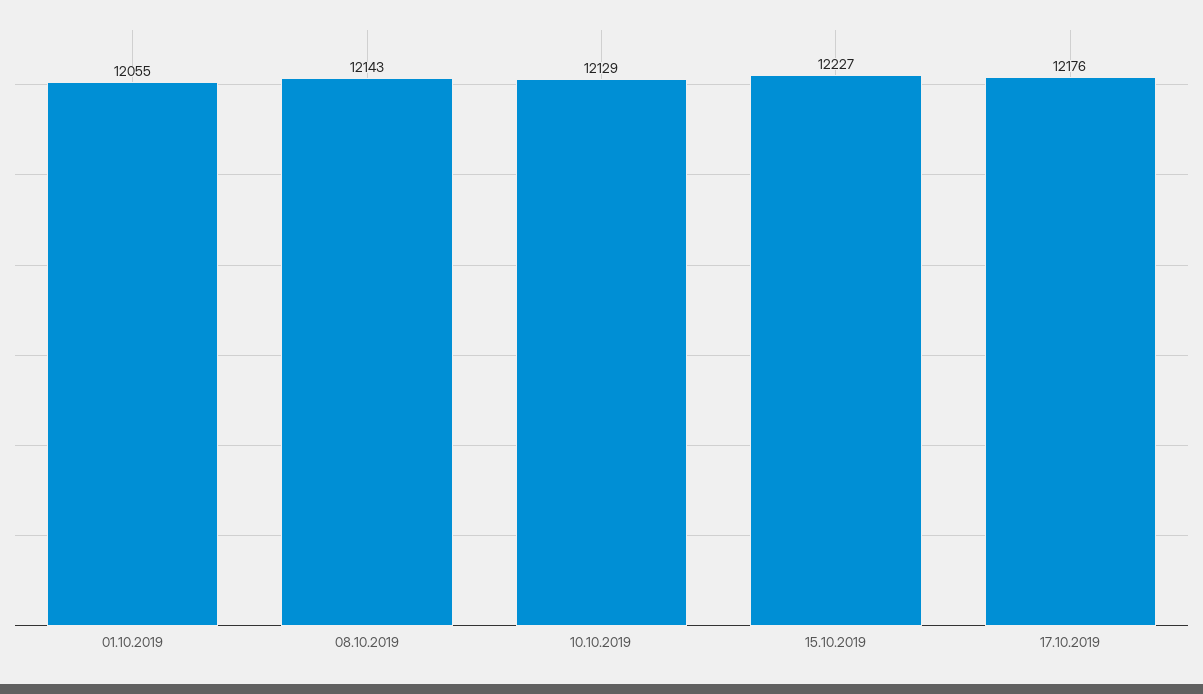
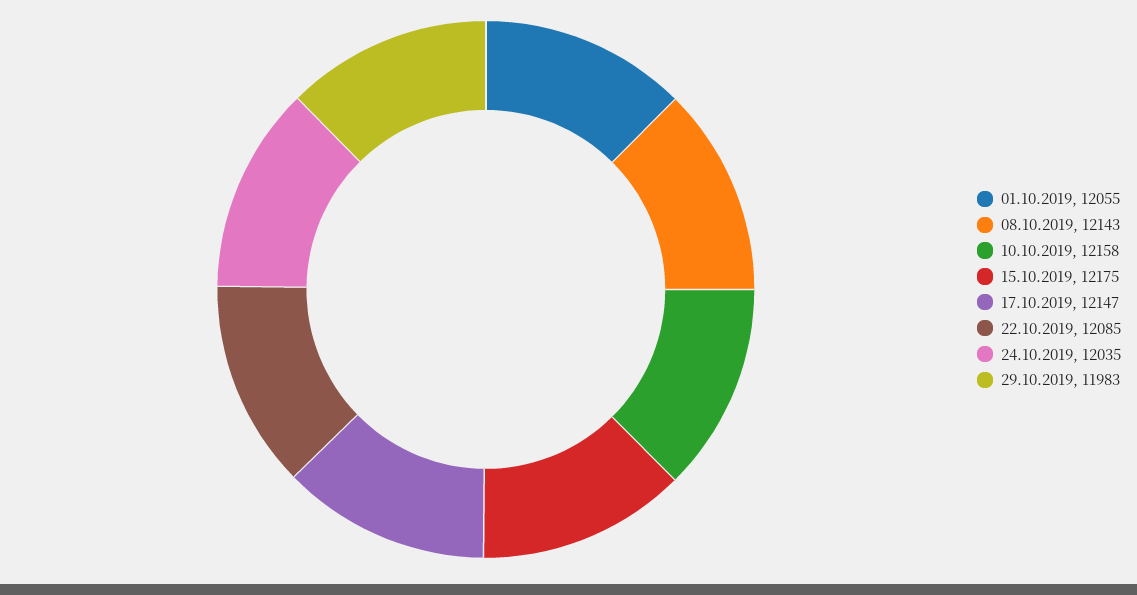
10.10.2019: 12129 -> 12158
15.10.2019: 12227 -> 12175
17.10.2019: 12176 -> 12147
22.10.2019: none -> 12085
24.10.2019: none -> 12035
29.10.2019: none -> 11983

